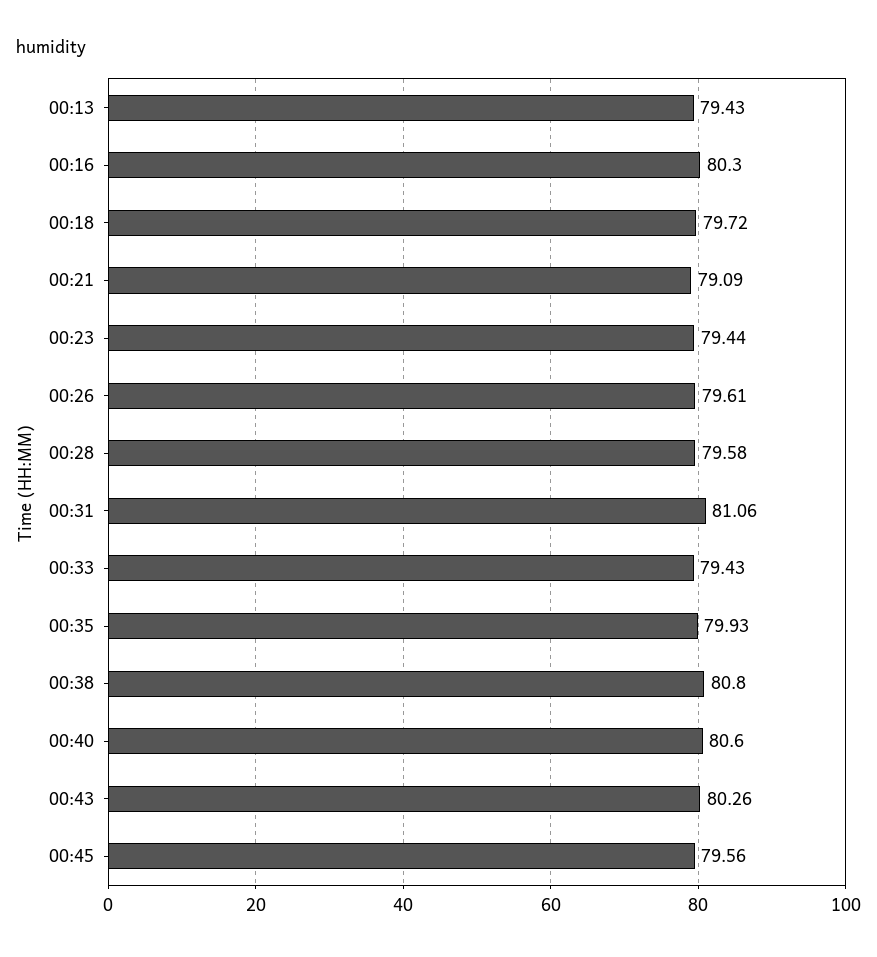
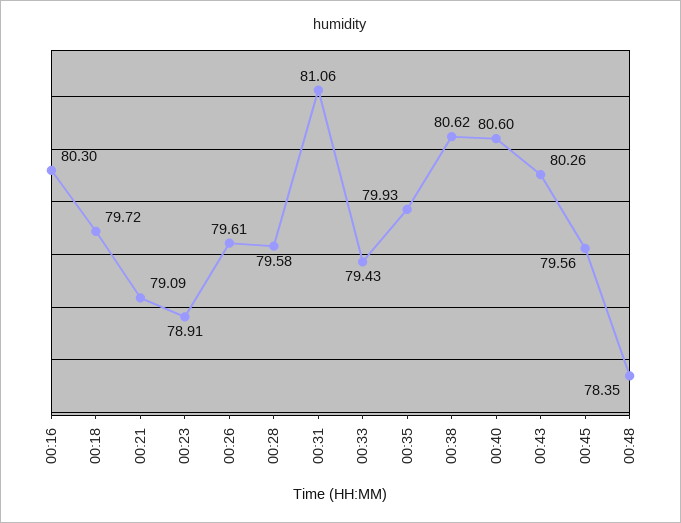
00:13: 79.43 -> none
00:23: 79.44 -> 78.91
00:38: 80.8 -> 80.62
00:48: none -> 78.35

